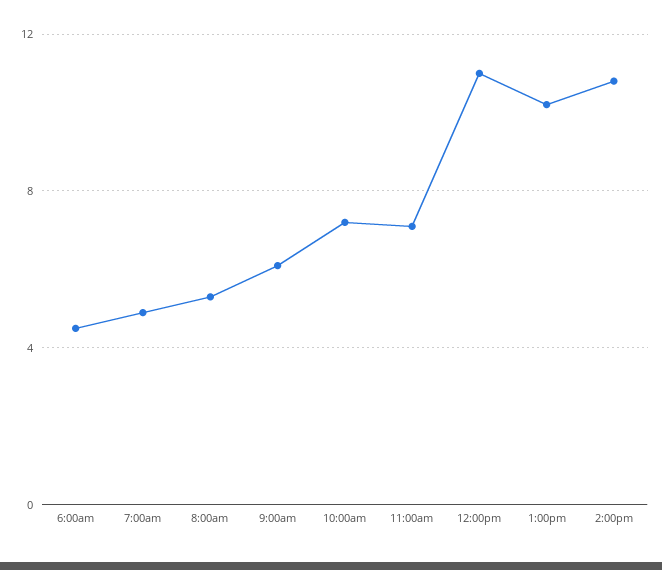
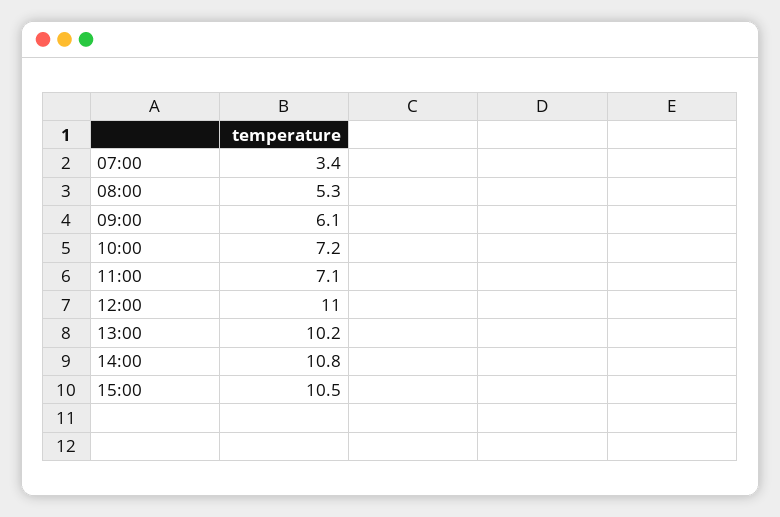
6:00am: 4.5 -> none
7:00am: 5 -> 3.4
15:00: none -> 10.5

